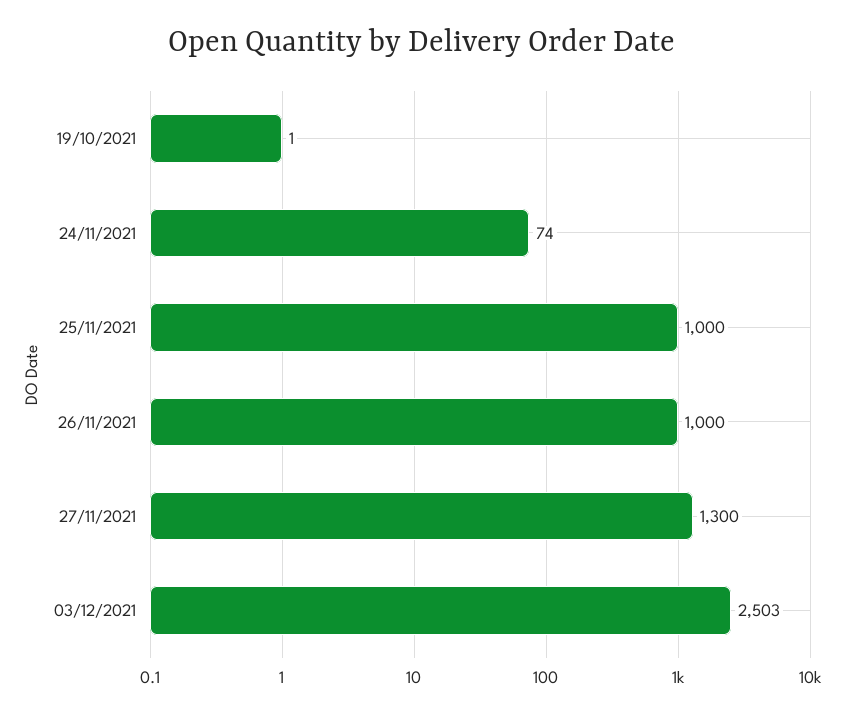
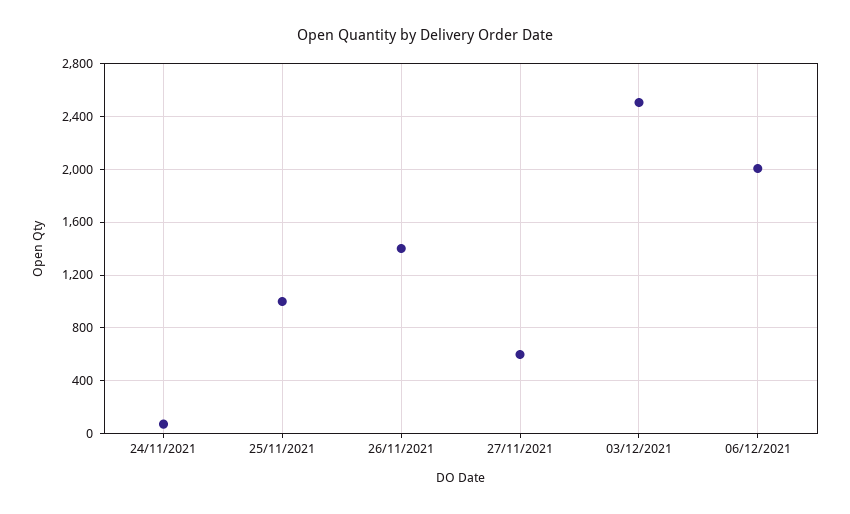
19/10/2021: 1 -> none
26/11/2021: 1000 -> 1400
27/11/2021: 1300 -> 600
06/12/2021: none -> 2000

